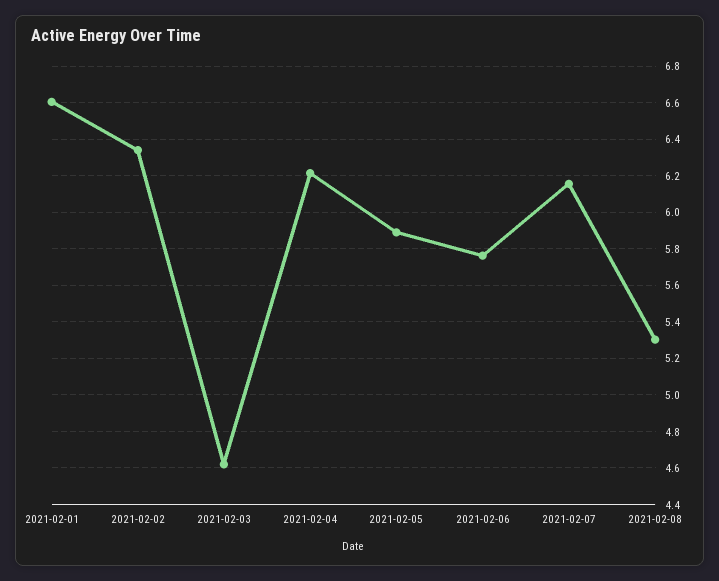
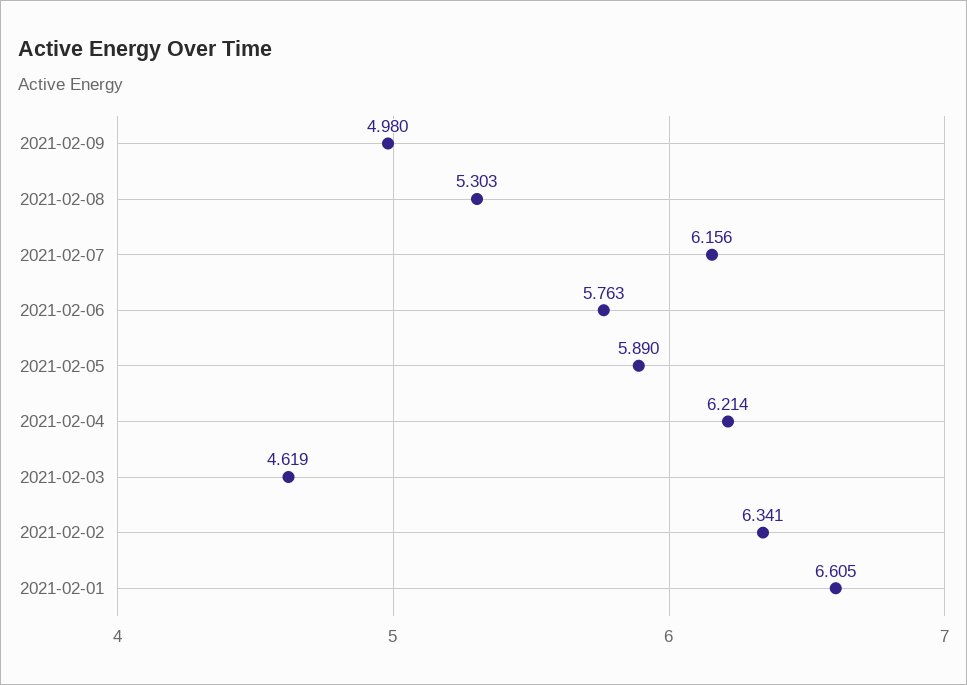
2021-02-09: none -> 4.98

